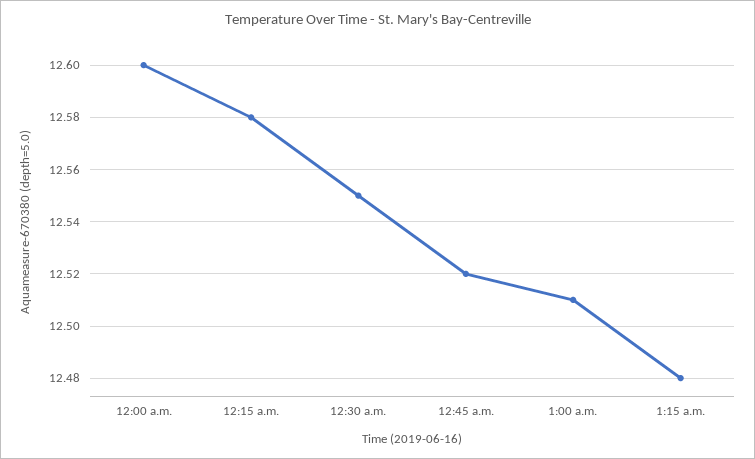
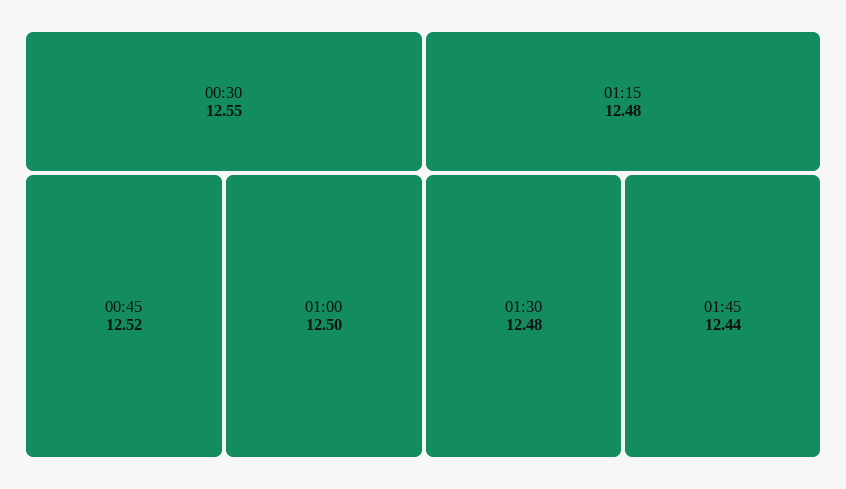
12:00 a.m.: 12.6 -> none
12:15 a.m.: 12.58 -> none
1:00 a.m.: 12.51 -> 12.5
01:30: none -> 12.48
01:45: none -> 12.44

